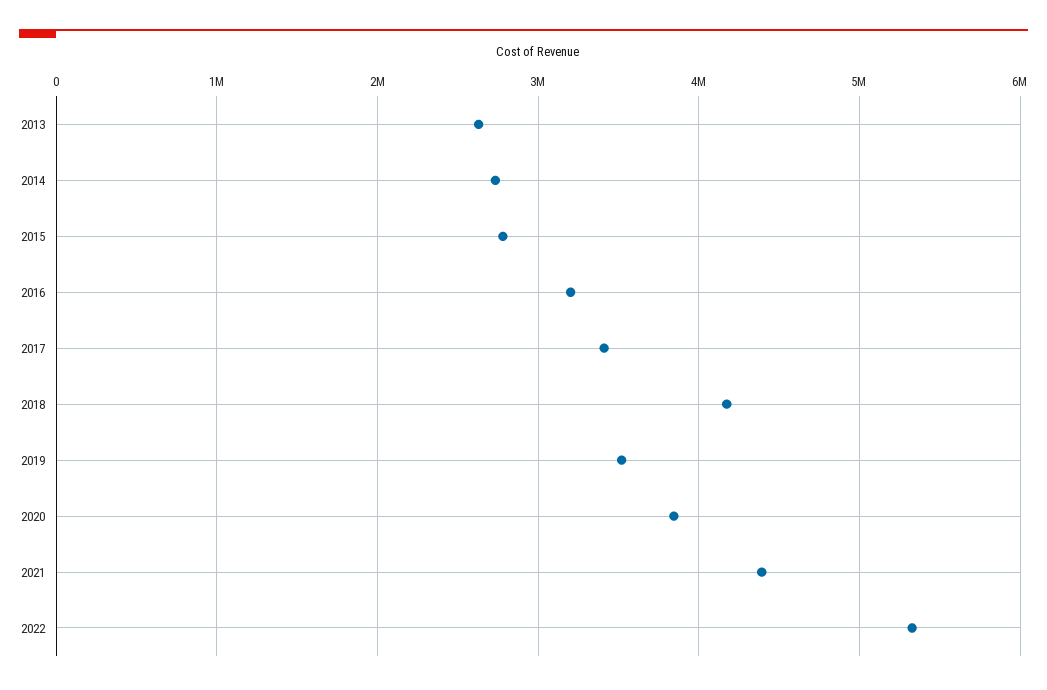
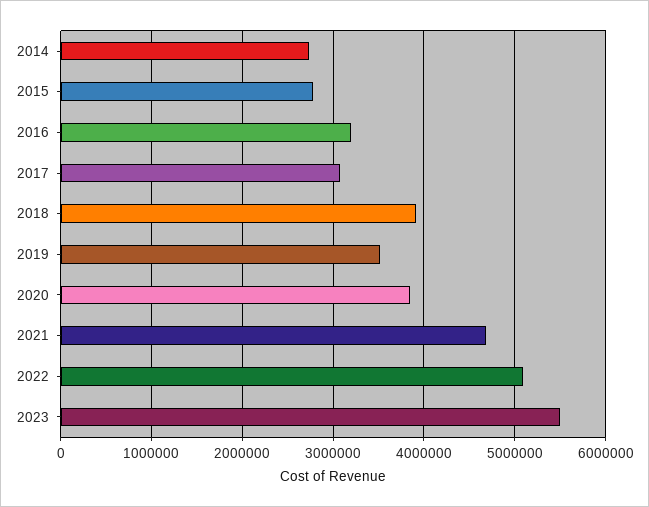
2013: 2600000 -> none
2017: 3400000 -> 3100000
2018: 4200000 -> 3900000
2021: 4400000 -> 4700000
2022: 5300000 -> 5100000
2023: none -> 5500000

